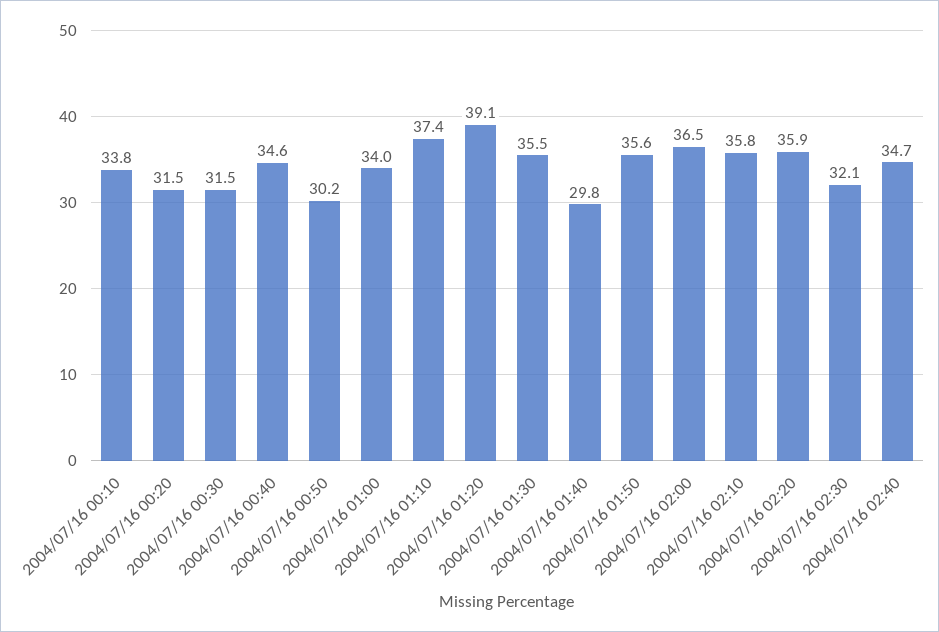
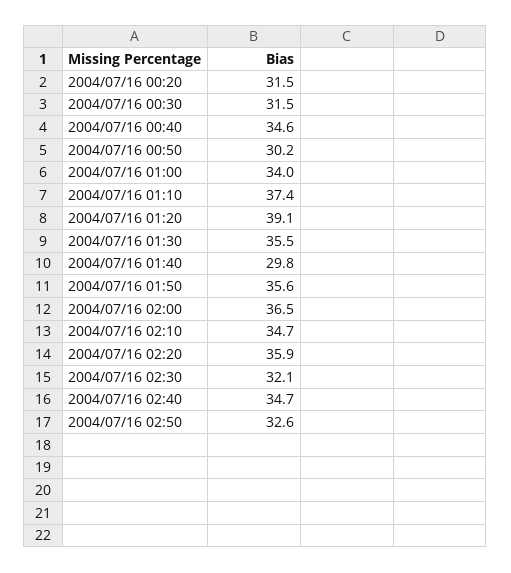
2004/07/16 00:10: 33.8 -> none
2004/07/16 02:10: 35.8 -> 34.7
2004/07/16 02:50: none -> 32.6

